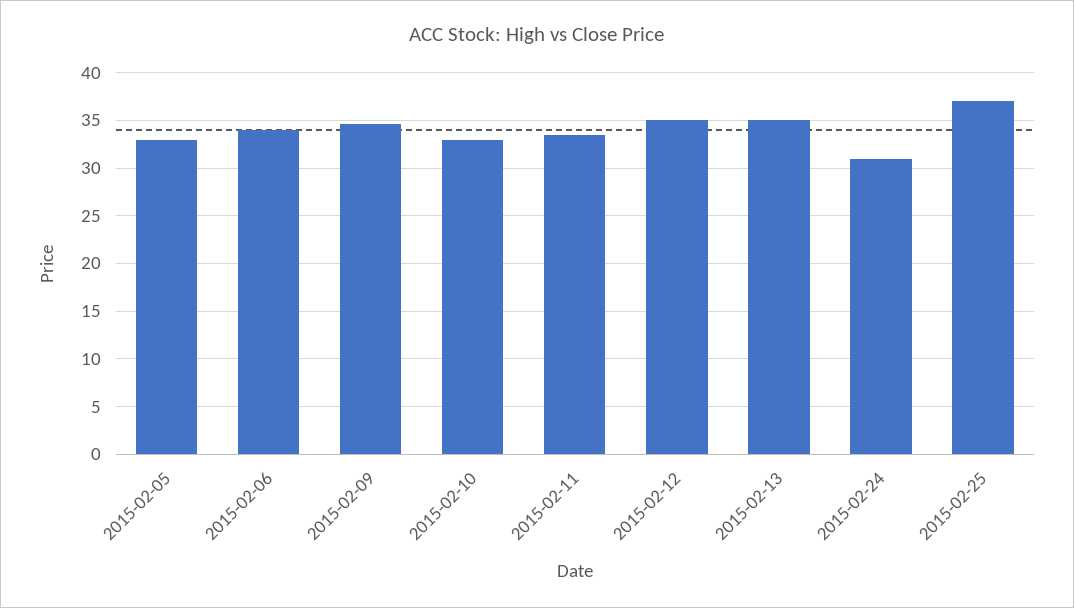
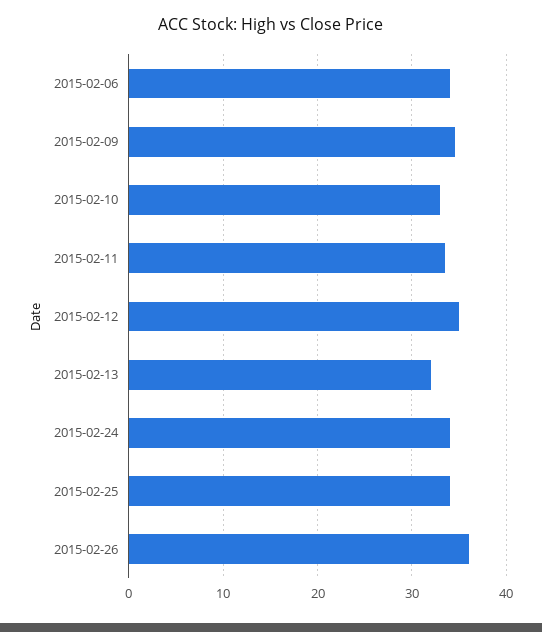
2015-02-05: 33 -> none
2015-02-13: 35 -> 32
2015-02-24: 31 -> 34
2015-02-25: 37 -> 34
2015-02-26: none -> 36

